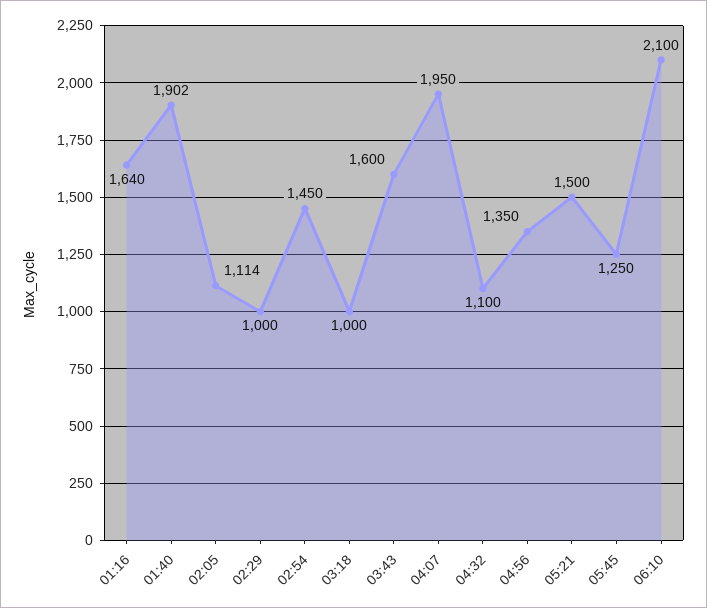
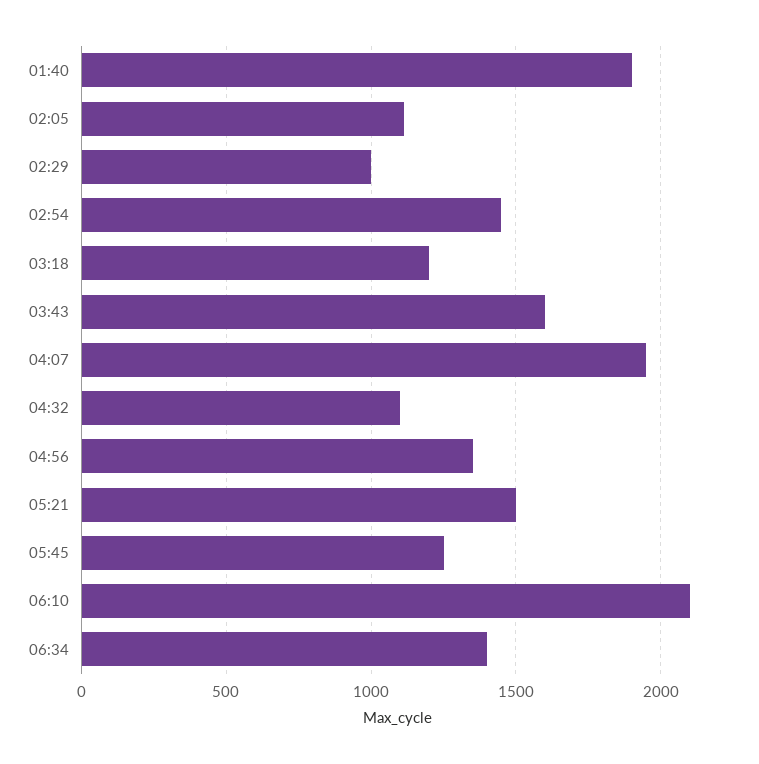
01:16: 1640 -> none
03:18: 1000 -> 1200
06:34: none -> 1400

